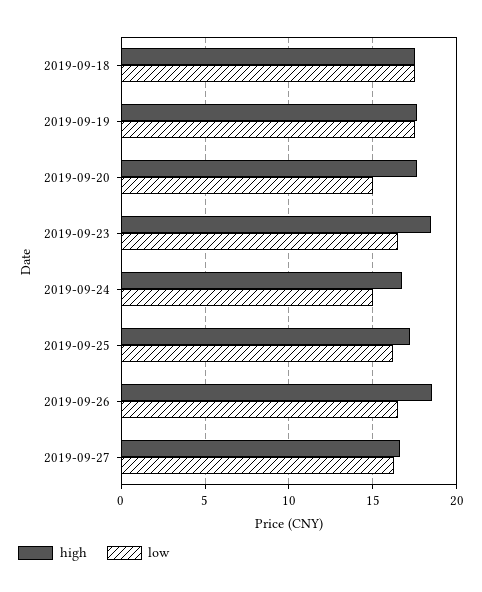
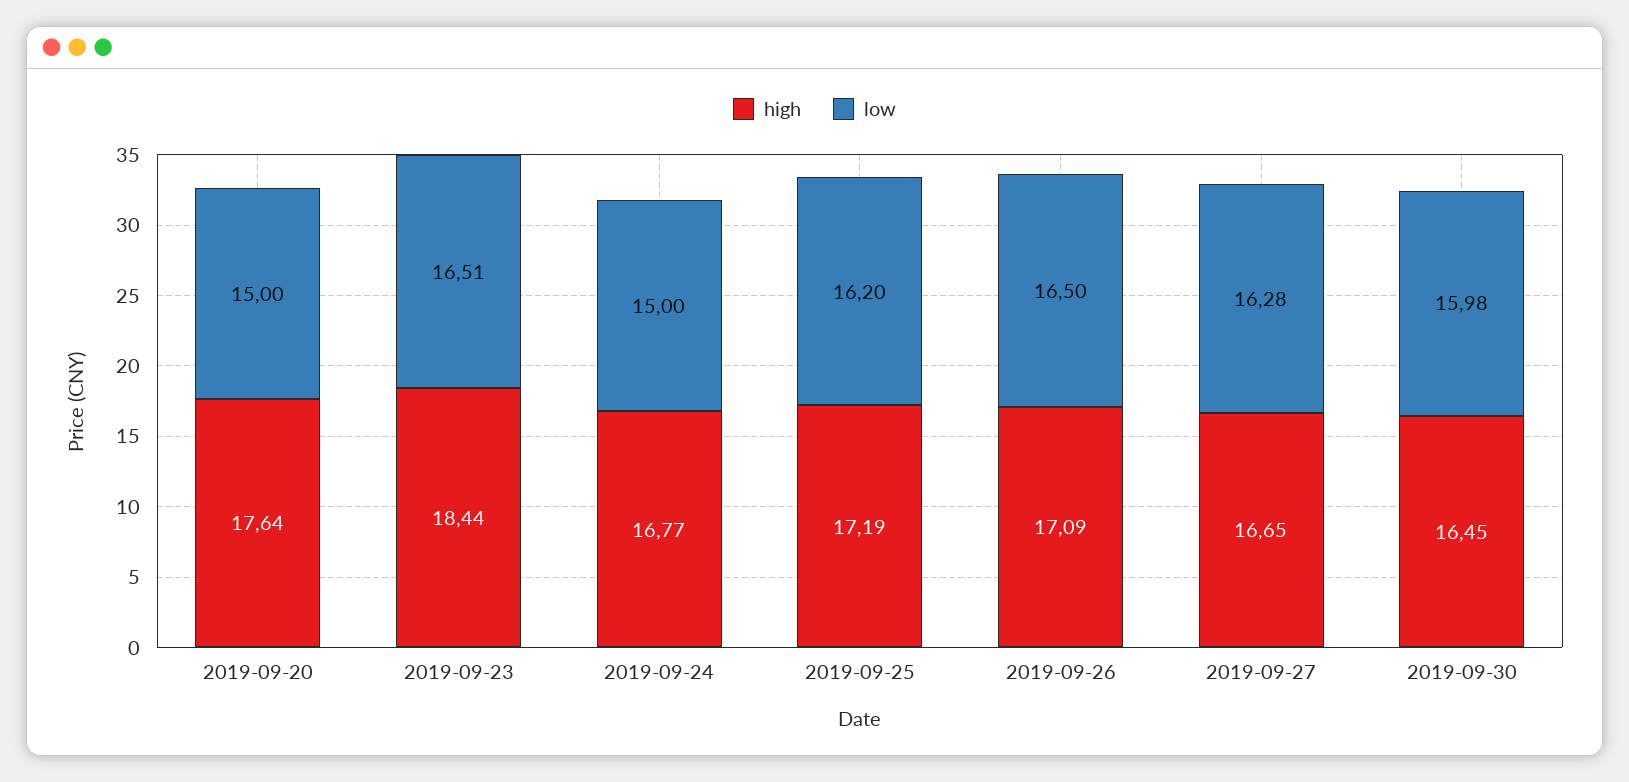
high, 2019-09-18: 17.5 -> none
low, 2019-09-18: 17.5 -> none
high, 2019-09-19: 17.5 -> none
low, 2019-09-19: 17.5 -> none
high, 2019-09-26: 18.5 -> 17.09
high, 2019-09-30: none -> 16.45
low, 2019-09-30: none -> 15.98

